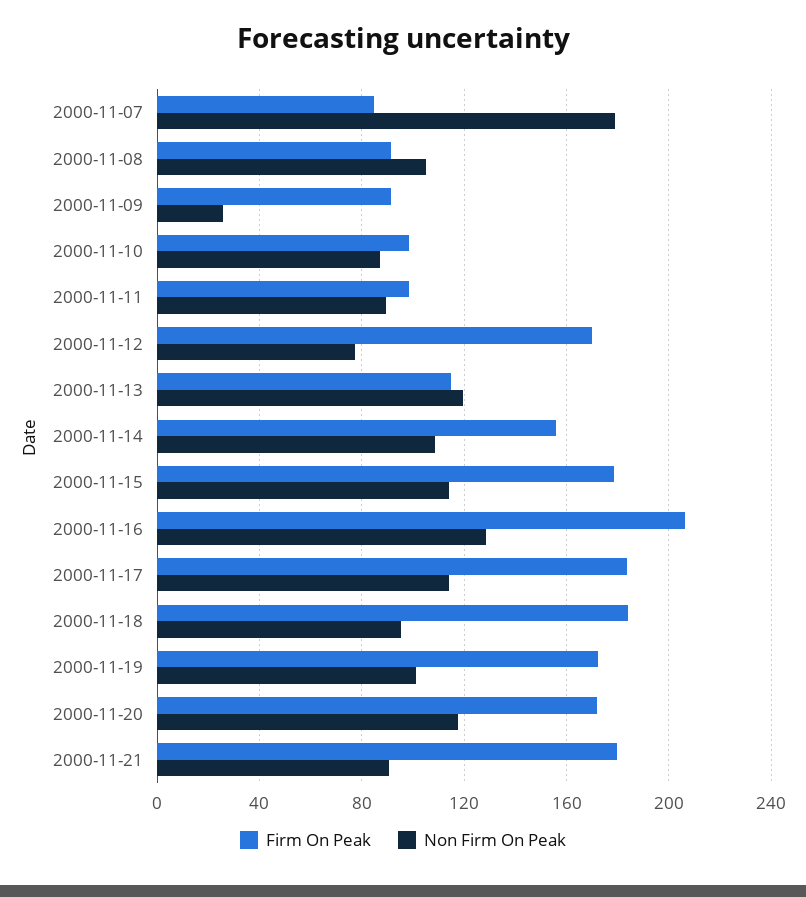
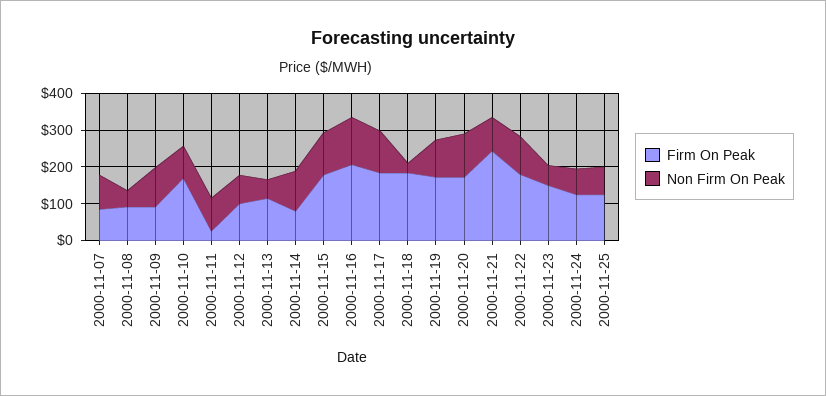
Non Firm On Peak, 2000-11-07: 180 -> 100
Non Firm On Peak, 2000-11-08: 105 -> 50
Non Firm On Peak, 2000-11-09: 25 -> 100
Firm On Peak, 2000-11-10: 100 -> 175
Firm On Peak, 2000-11-11: 100 -> 25
Firm On Peak, 2000-11-12: 170 -> 100
Non Firm On Peak, 2000-11-13: 120 -> 50
Firm On Peak, 2000-11-14: 155 -> 75
Non Firm On Peak, 2000-11-18: 95 -> 25
Firm On Peak, 2000-11-21: 180 -> 250
Firm On Peak, 2000-11-22: none -> 175
Non Firm On Peak, 2000-11-22: none -> 100
Firm On Peak, 2000-11-23: none -> 150
Non Firm On Peak, 2000-11-23: none -> 50
Firm On Peak, 2000-11-24: none -> 125
Non Firm On Peak, 2000-11-24: none -> 75
Firm On Peak, 2000-11-25: none -> 125
Non Firm On Peak, 2000-11-25: none -> 75

